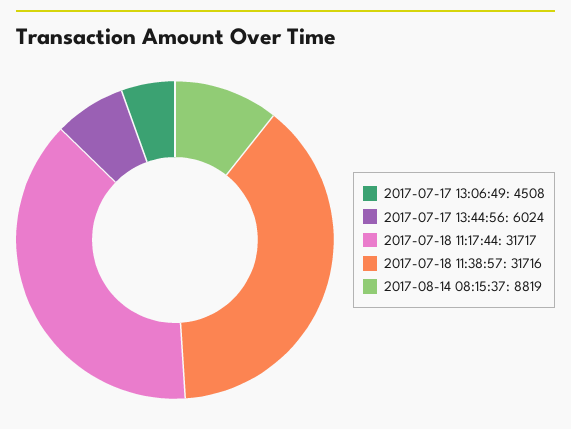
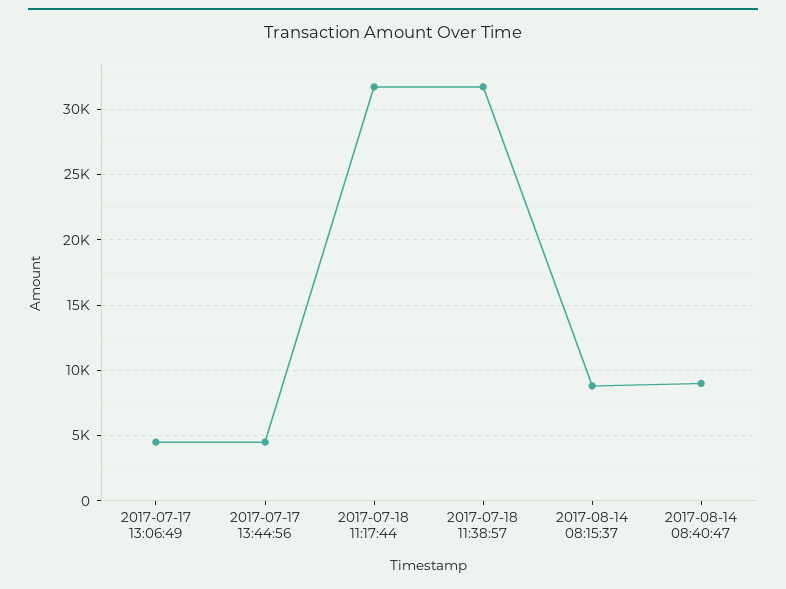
2017-07-17 13:44:56: 6024 -> 4500
2017-08-14 08:40:47: none -> 9000

